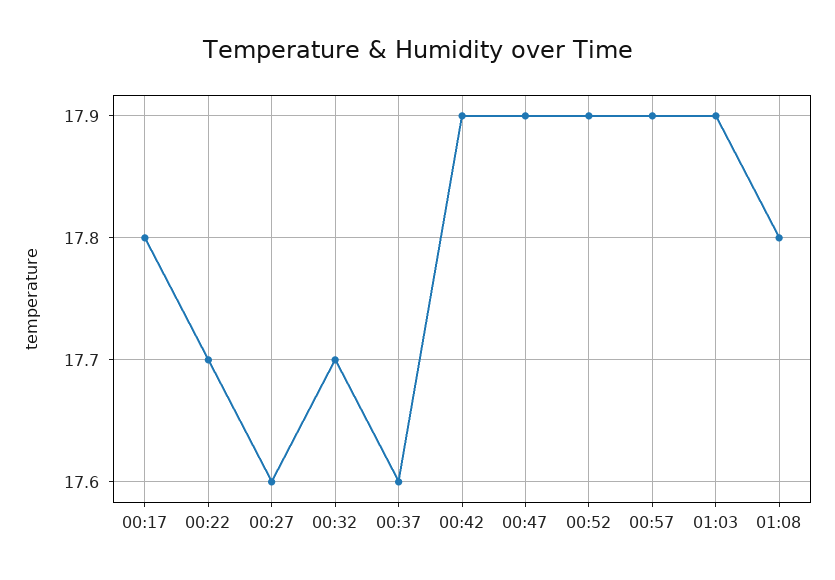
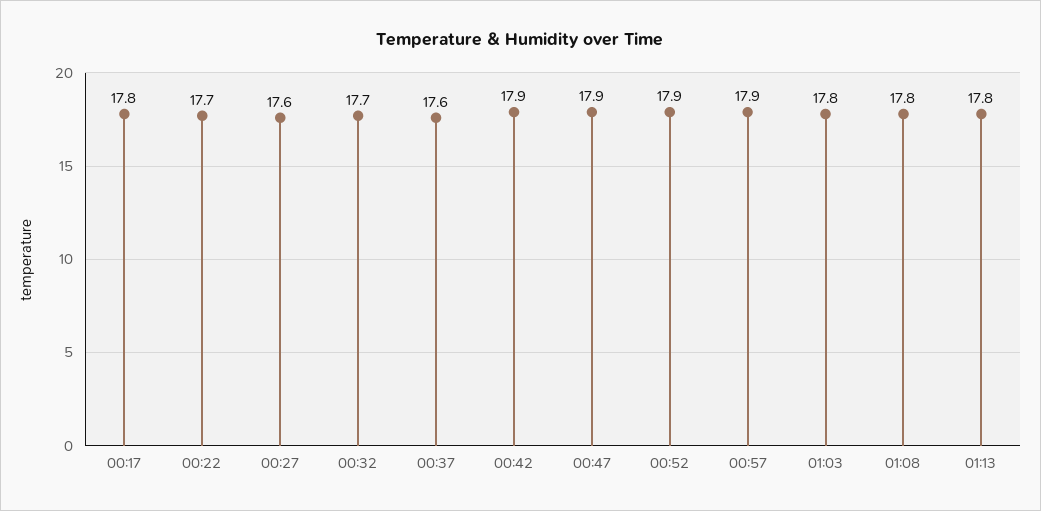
01:03: 17.9 -> 17.8
01:13: none -> 17.8

